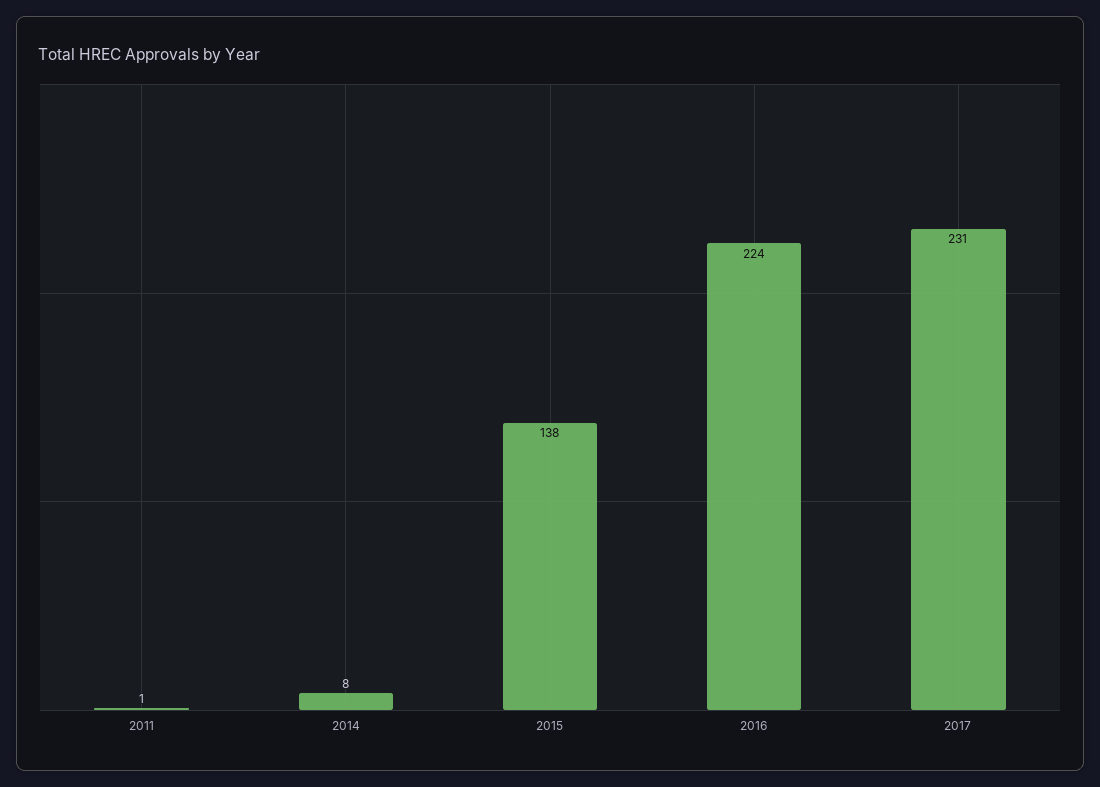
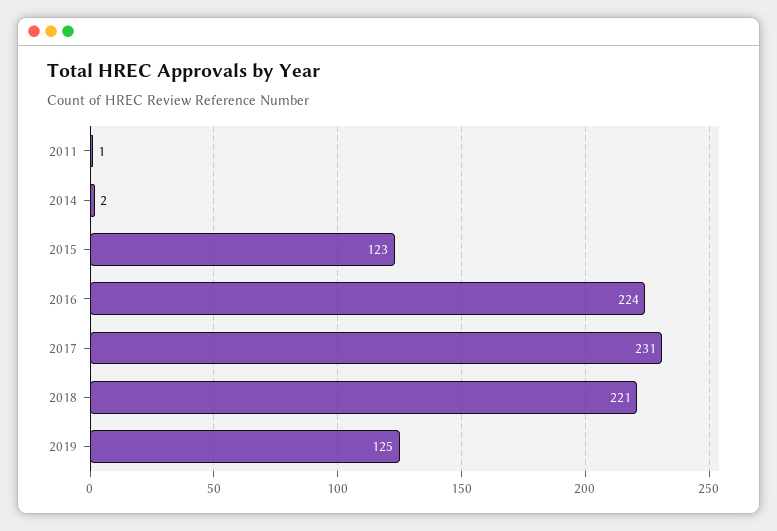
2014: 8 -> 2
2015: 138 -> 123
2018: none -> 221
2019: none -> 125

